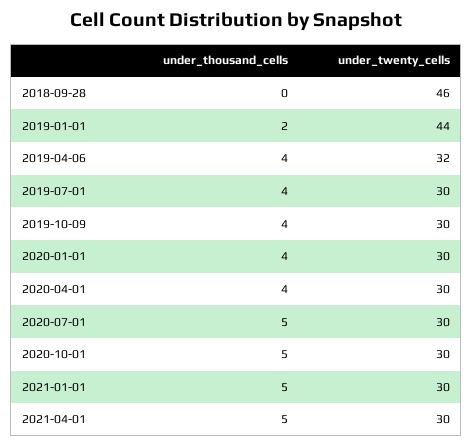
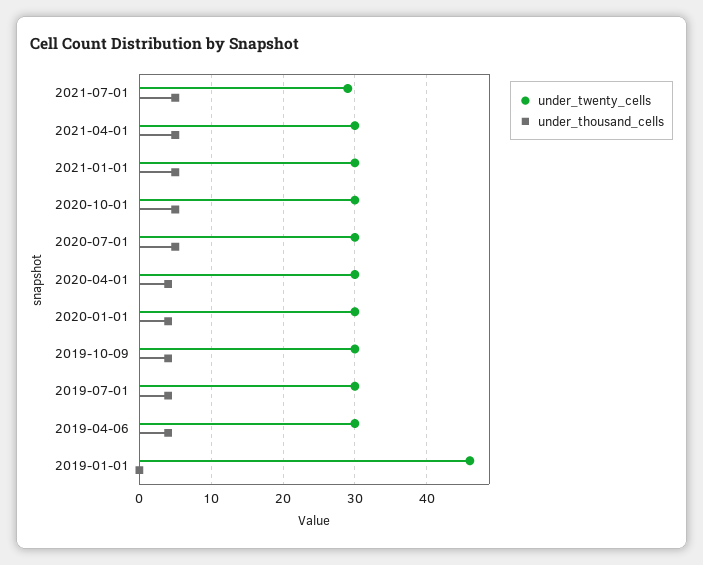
under_thousand_cells, 2018-09-28: 0 -> none
under_twenty_cells, 2018-09-28: 46 -> none
under_thousand_cells, 2019-01-01: 2 -> 0
under_twenty_cells, 2019-01-01: 44 -> 46
under_twenty_cells, 2019-04-06: 32 -> 30
under_twenty_cells, 2021-07-01: none -> 29
under_thousand_cells, 2021-07-01: none -> 5

